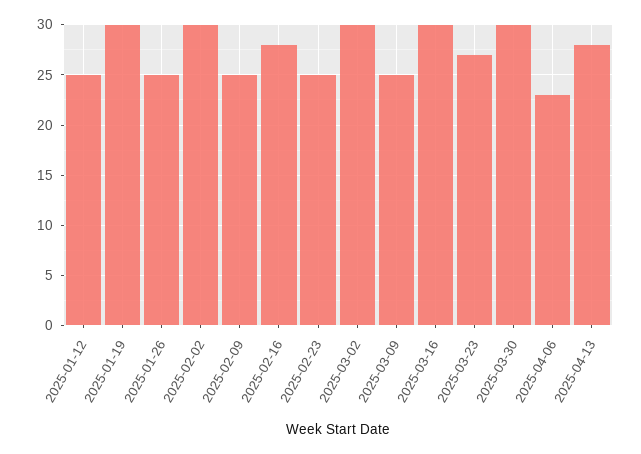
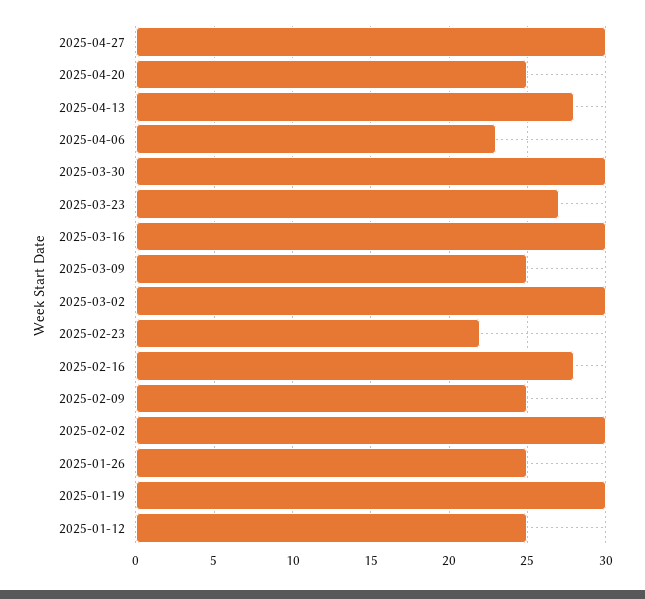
2025-02-23: 25 -> 22
2025-04-27: none -> 30
2025-04-20: none -> 25

